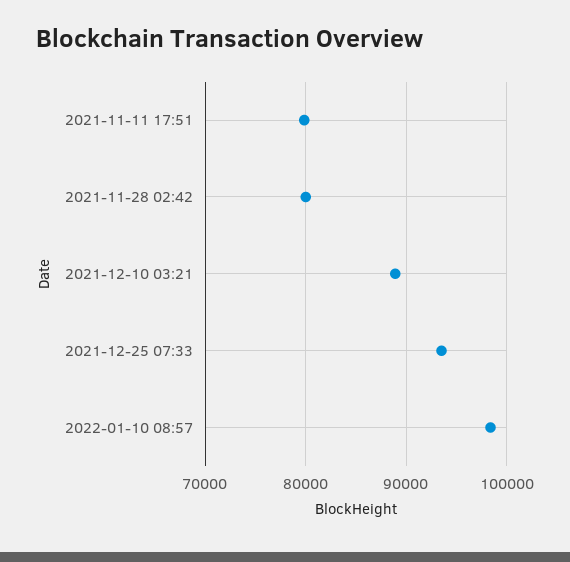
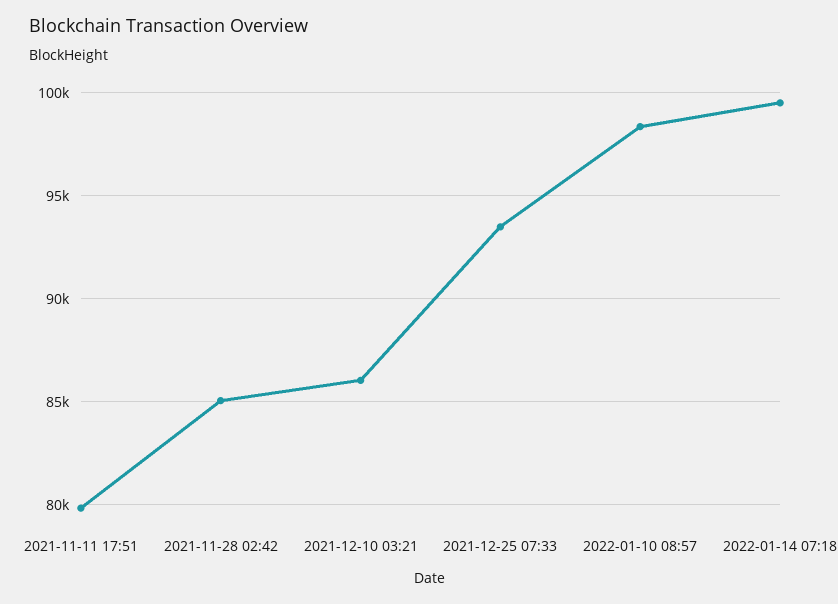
2021-11-28 02:42: 80000 -> 85000
2021-12-10 03:21: 89000 -> 86000
2022-01-14 07:18: none -> 99500

